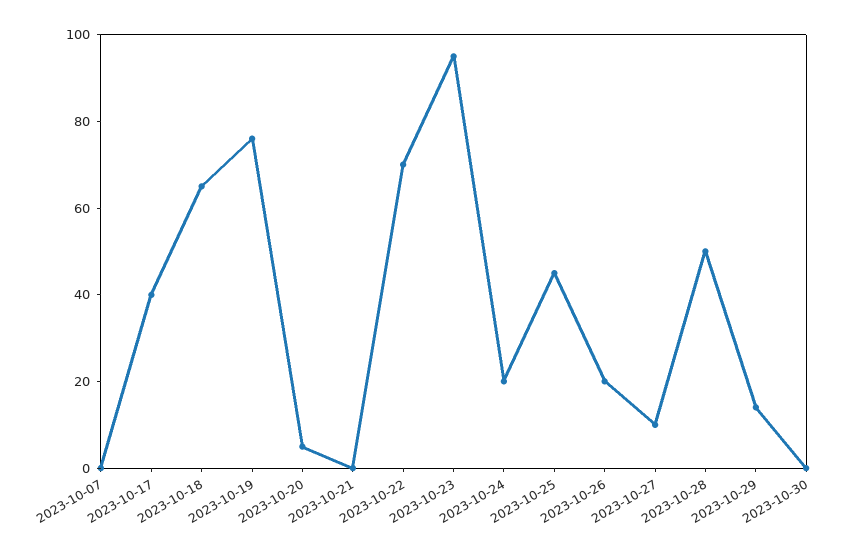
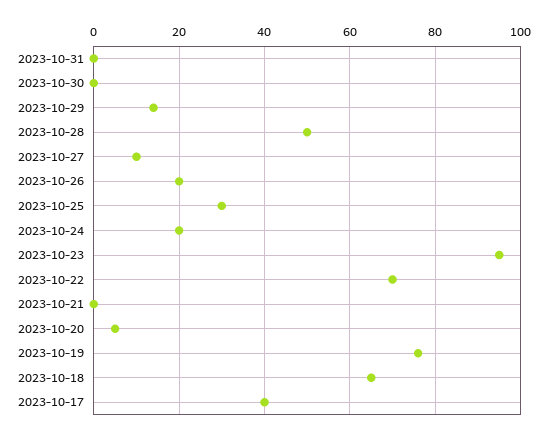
2023-10-07: 0 -> none
2023-10-25: 45 -> 30
2023-10-31: none -> 0

